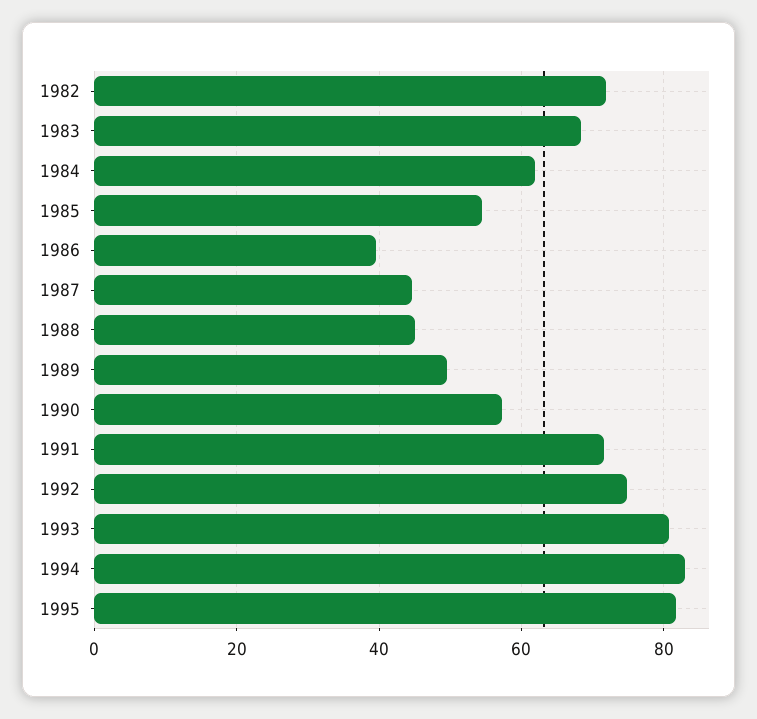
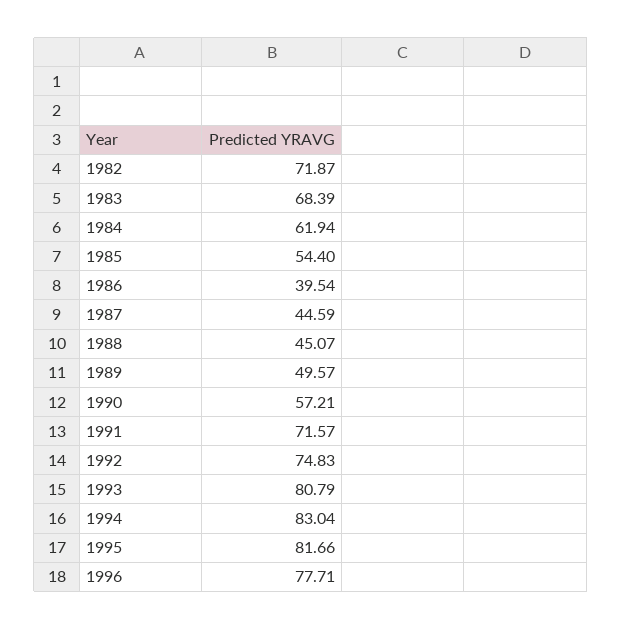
1996: none -> 77.71

